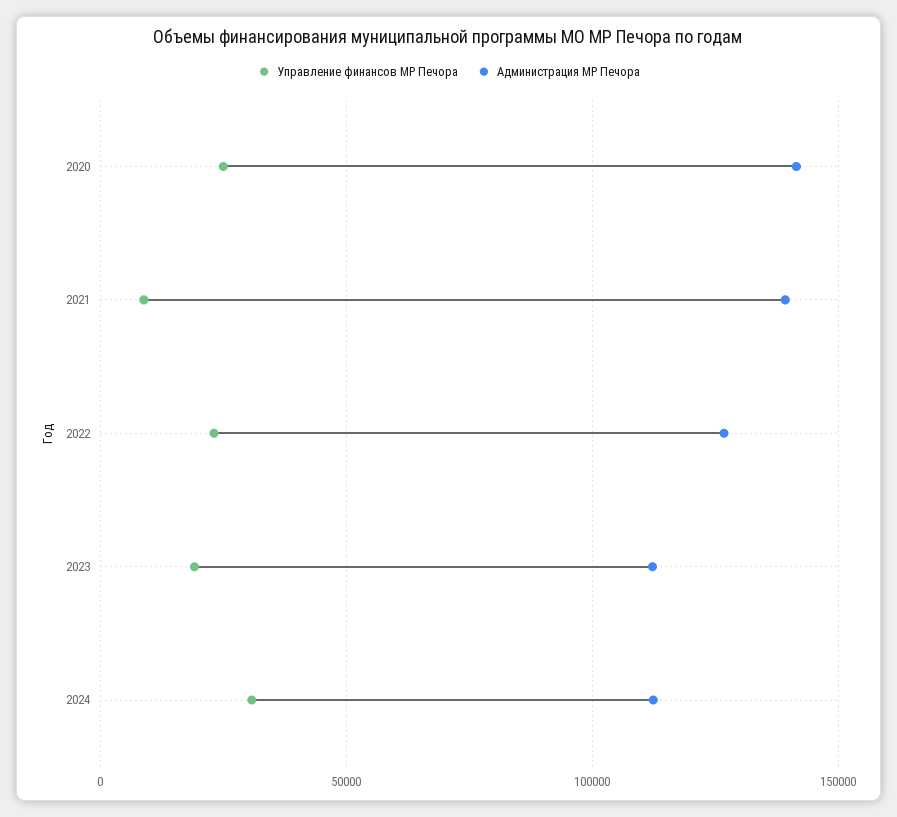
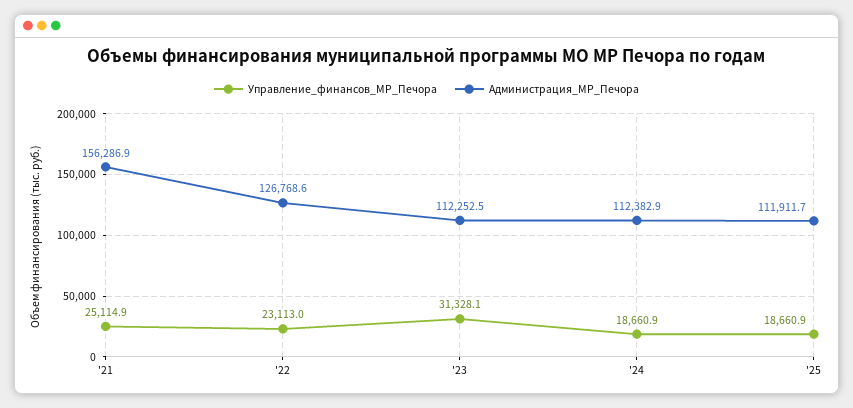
Управление финансов МР Печора, 2020: 25000 -> none
Администрация МР Печора, 2020: 140000 -> none
Управление финансов МР Печора, 2021: 10000 -> 25114.9
Администрация МР Печора, 2021: 140000 -> 156286.9
Управление финансов МР Печора, 2023: 20000 -> 31328.1
Управление финансов МР Печора, 2024: 30000 -> 18660.9
Управление финансов МР Печора, '25: none -> 18660.9
Администрация МР Печора, '25: none -> 111911.7

